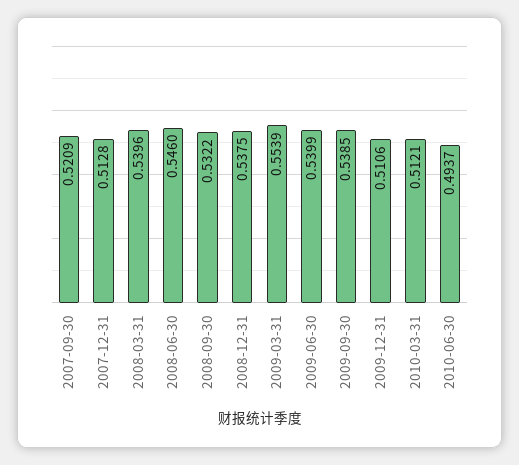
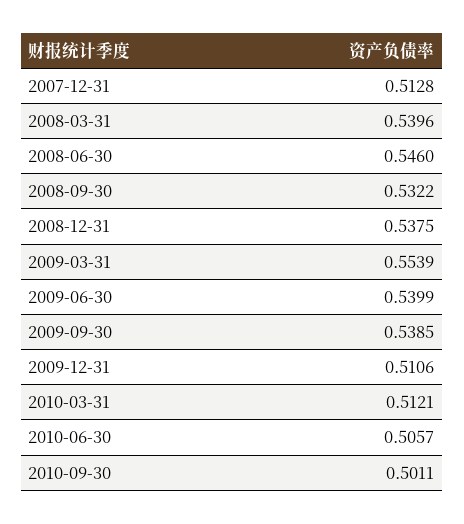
2007-09-30: 0.5209 -> none
2010-06-30: 0.4937 -> 0.5057
2010-09-30: none -> 0.5011

